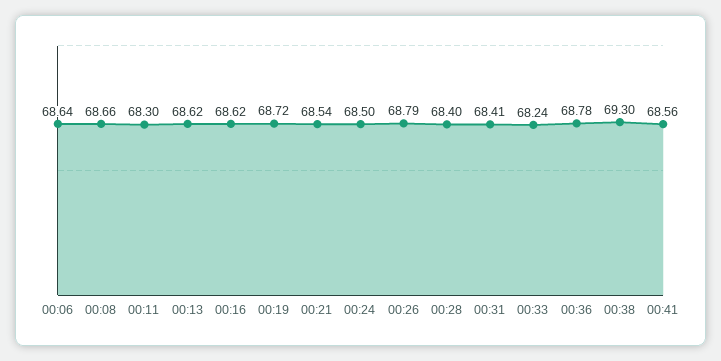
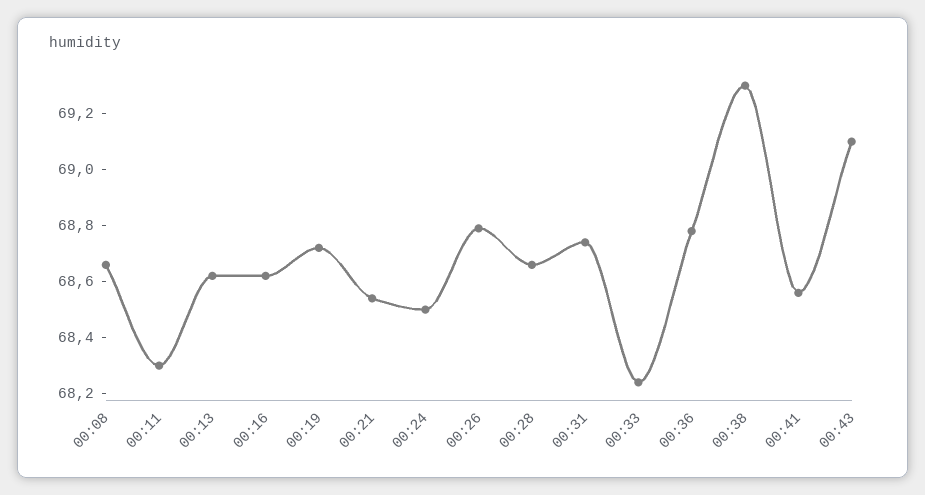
00:06: 68.64 -> none
00:28: 68.4 -> 68.65
00:31: 68.41 -> 68.75
00:43: none -> 69.1

